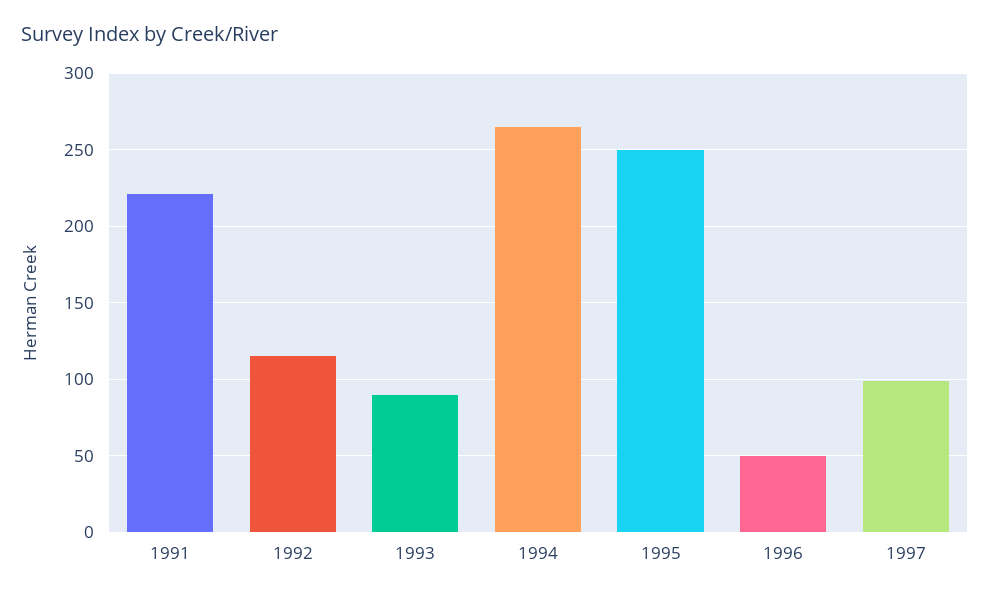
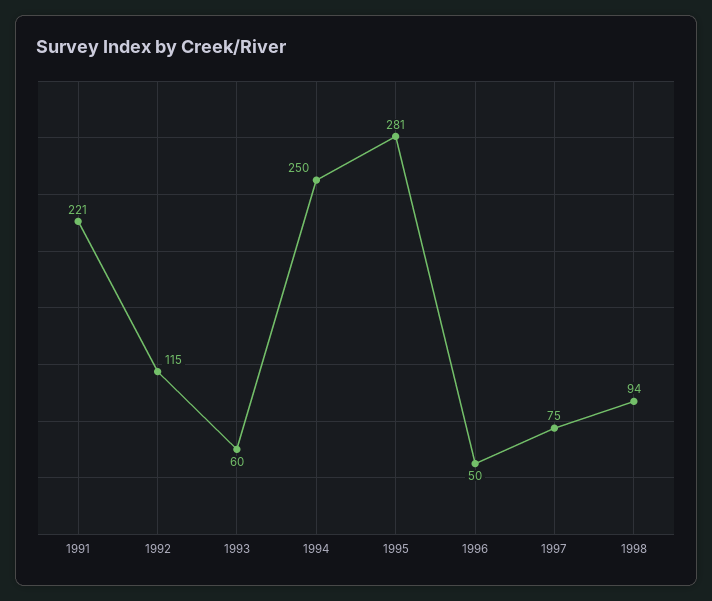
1993: 90 -> 60
1994: 265 -> 250
1995: 250 -> 281
1997: 100 -> 75
1998: none -> 94

